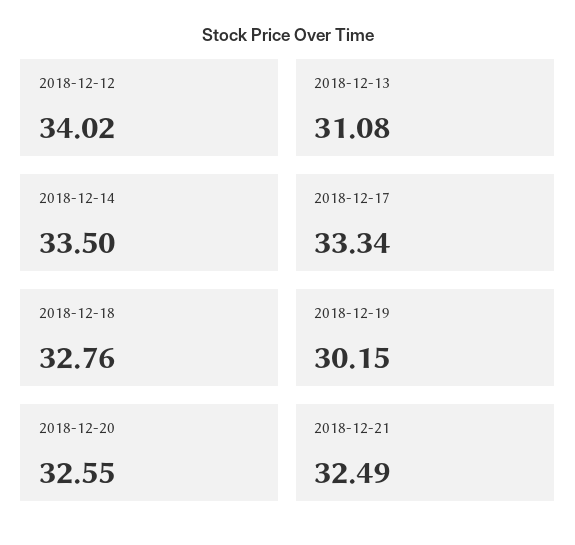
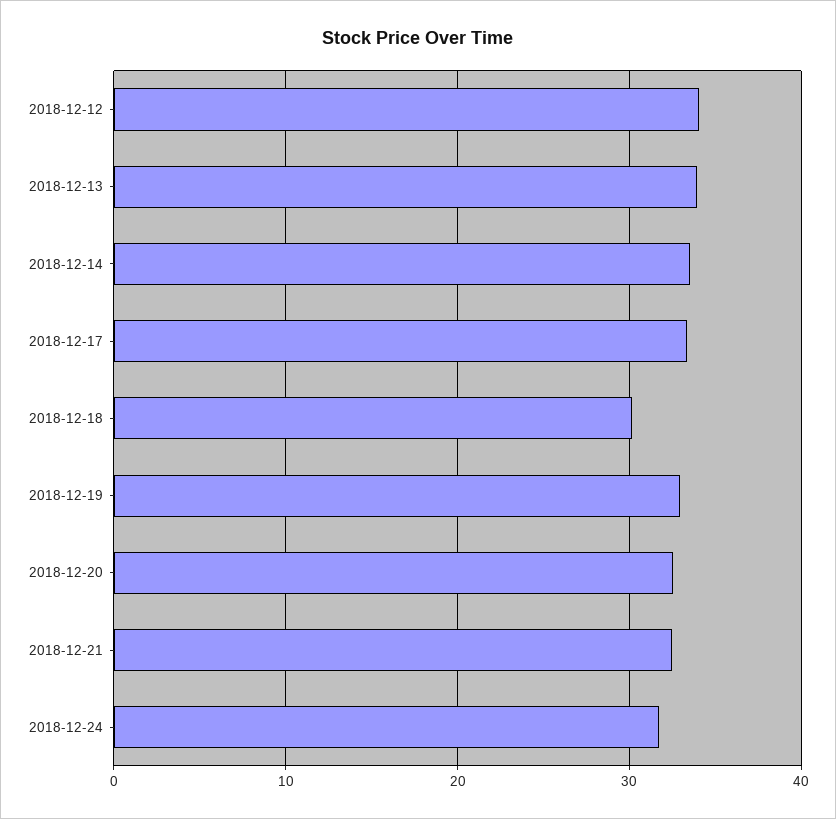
2018-12-13: 31.08 -> 34
2018-12-18: 32.76 -> 30
2018-12-19: 30.15 -> 33
2018-12-24: none -> 32

